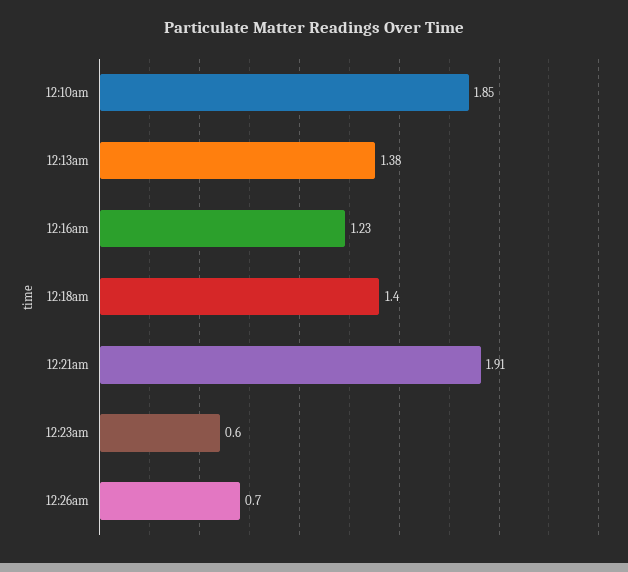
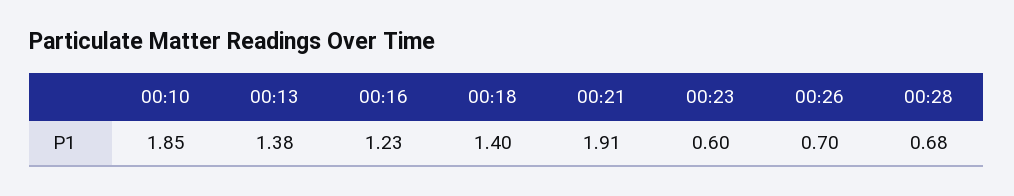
00:28: none -> 0.68

